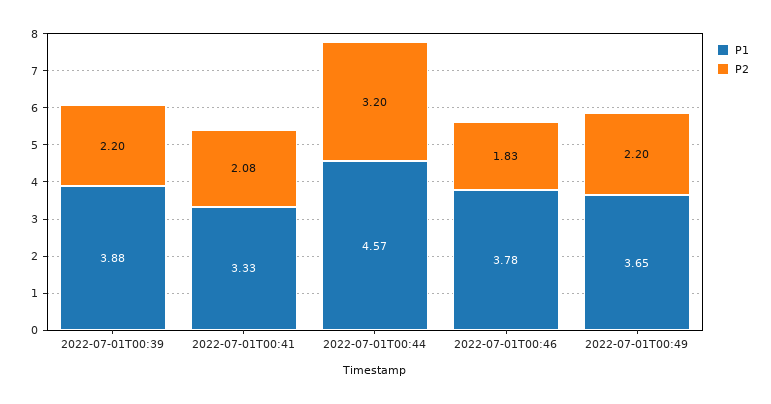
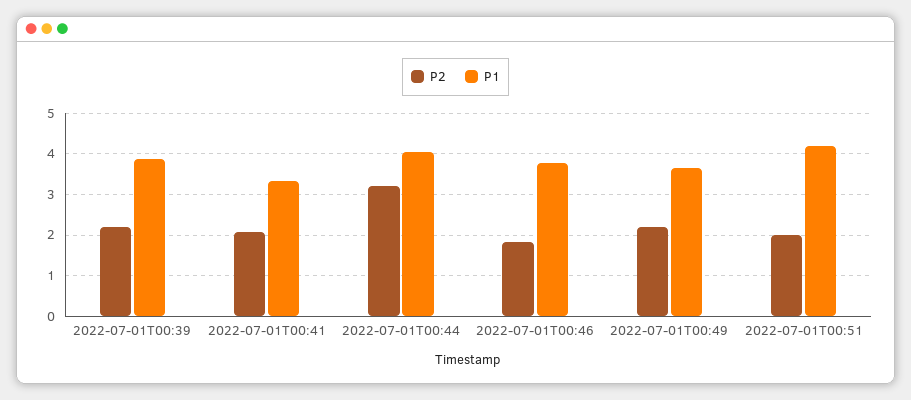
P1, 2022-07-01T00:44: 4.57 -> 4
P2, 2022-07-01T00:51: none -> 2
P1, 2022-07-01T00:51: none -> 4.2

